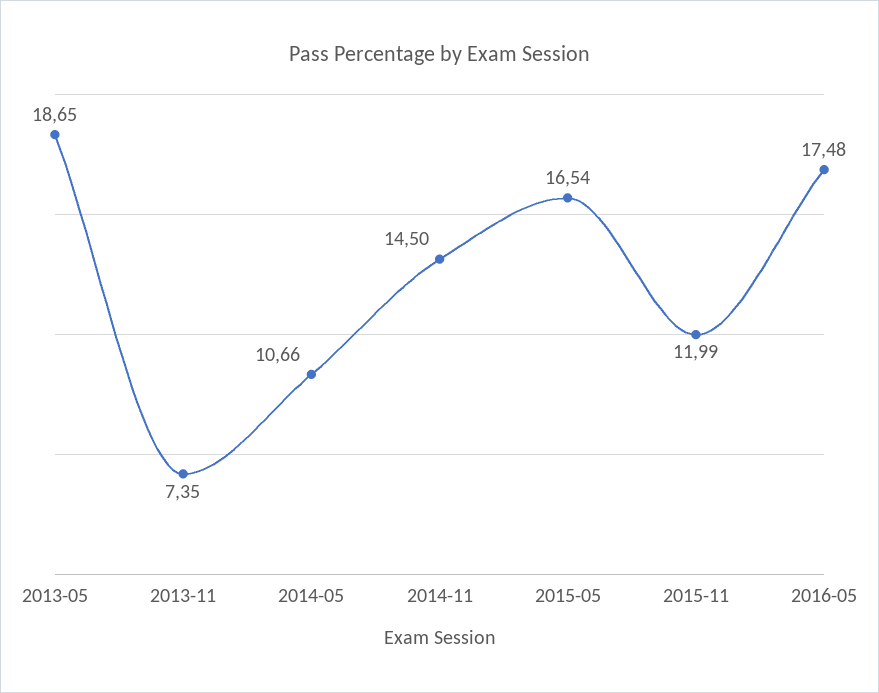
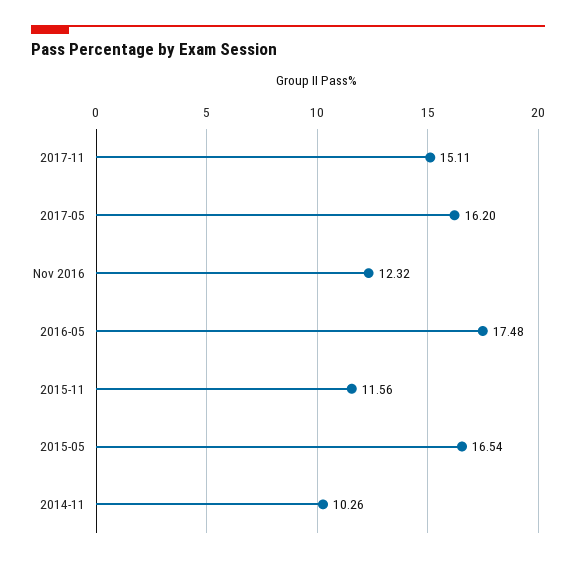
2013-05: 18.65 -> none
2013-11: 7.35 -> none
2014-05: 10.66 -> none
2014-11: 14.5 -> 10.26
2015-11: 11.99 -> 11.56
2017-11: none -> 15.11
2017-05: none -> 16.2
Nov 2016: none -> 12.32

